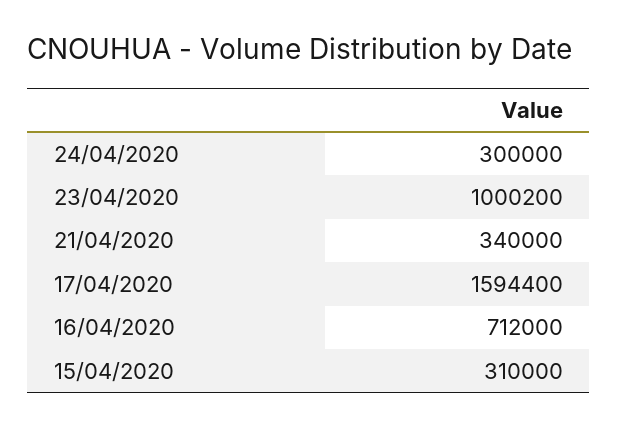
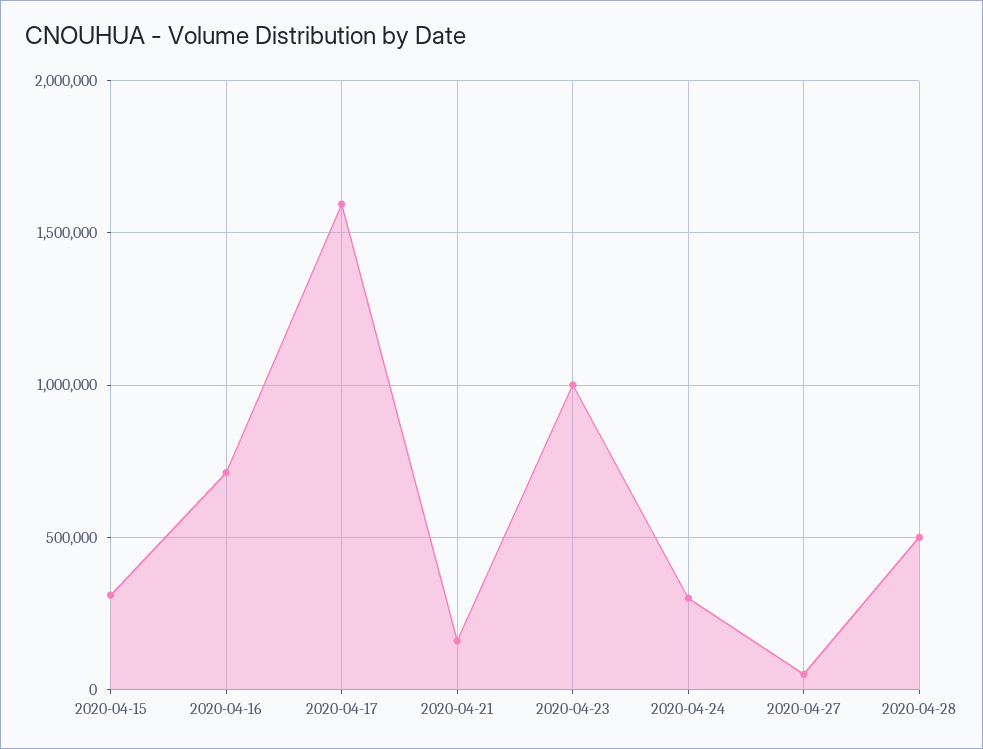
21/04/2020: 340000 -> 150000
2020-04-27: none -> 50000
2020-04-28: none -> 500000

